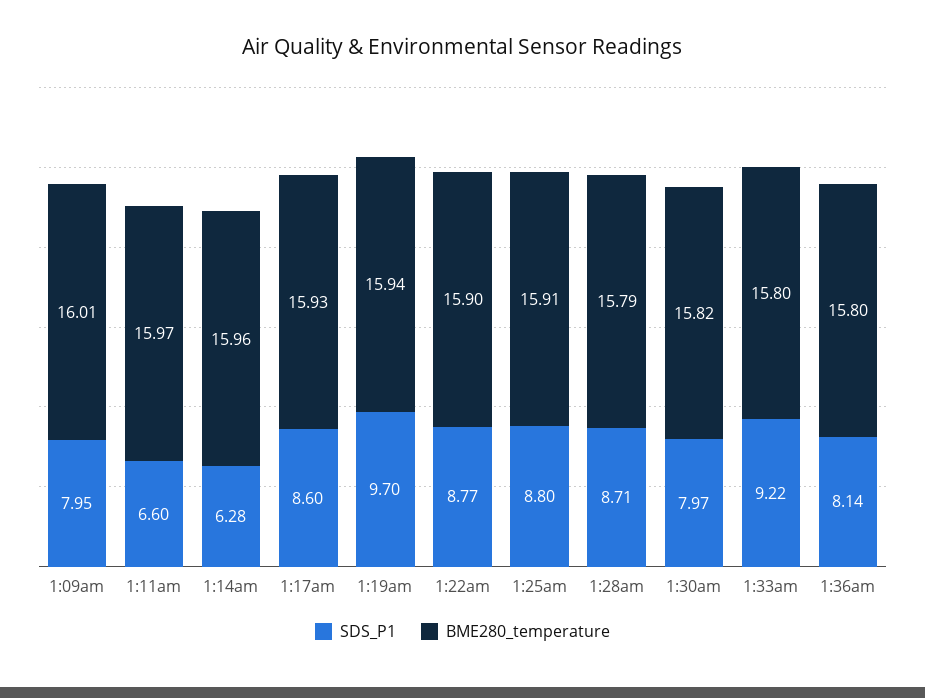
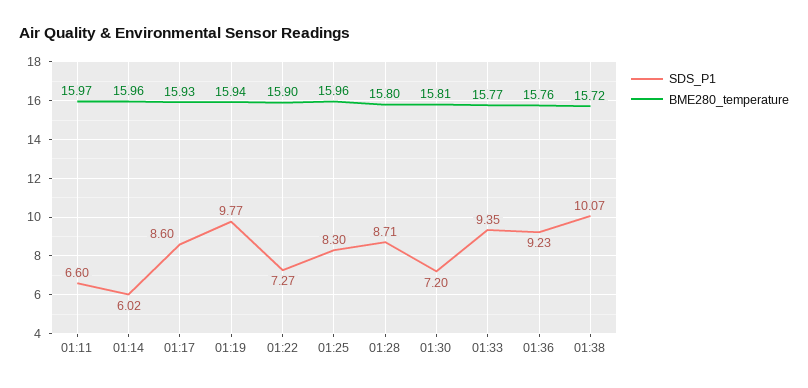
SDS_P1, 1:09am: 7.95 -> none
BME280_temperature, 1:09am: 16.01 -> none
SDS_P1, 1:14am: 6.28 -> 6.02
SDS_P1, 1:19am: 9.7 -> 9.77
SDS_P1, 1:22am: 8.77 -> 7.27
SDS_P1, 1:25am: 8.8 -> 8.3
BME280_temperature, 1:25am: 15.91 -> 15.96
BME280_temperature, 1:28am: 15.79 -> 15.8
SDS_P1, 1:30am: 7.97 -> 7.2
BME280_temperature, 1:30am: 15.82 -> 15.81
SDS_P1, 1:33am: 9.22 -> 9.35
BME280_temperature, 1:33am: 15.8 -> 15.77
SDS_P1, 1:36am: 8.14 -> 9.23
BME280_temperature, 1:36am: 15.8 -> 15.76
SDS_P1, 01:38: none -> 10.07
BME280_temperature, 01:38: none -> 15.72

